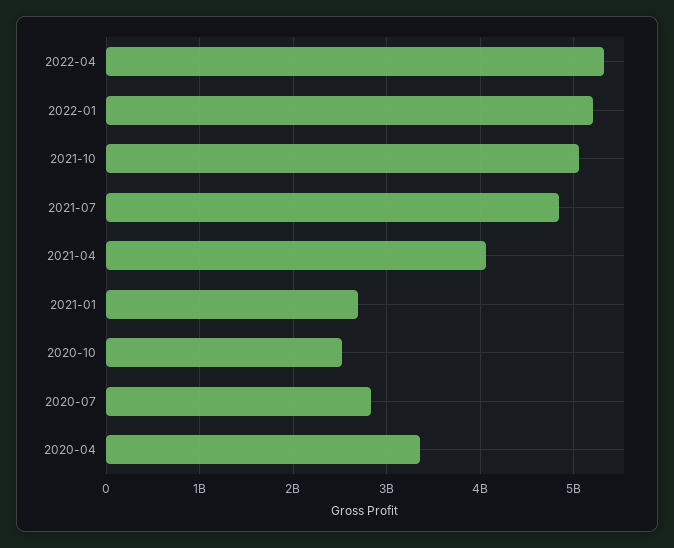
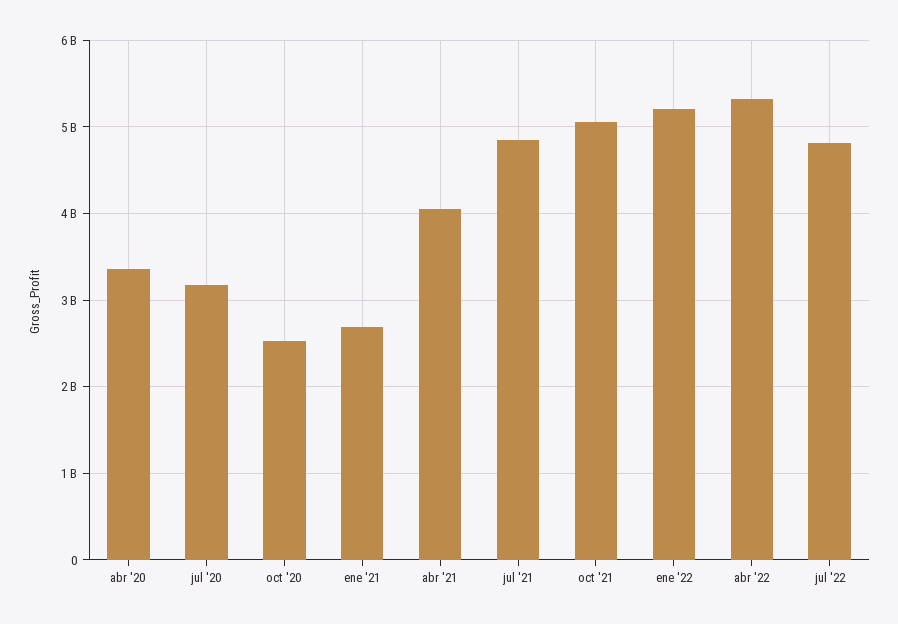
2020-07: 2800000000 -> 3200000000
jul '22: none -> 4800000000

